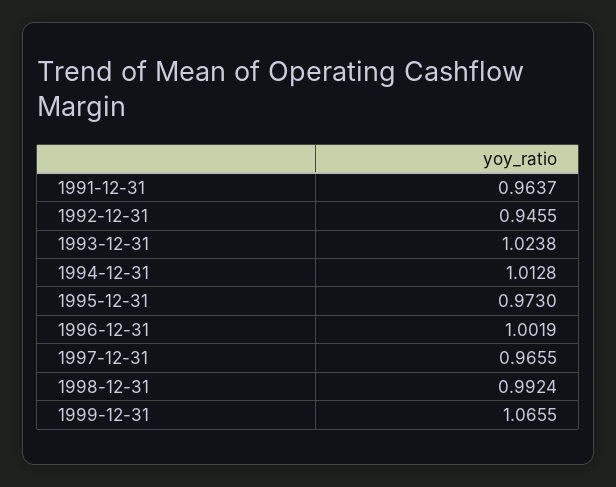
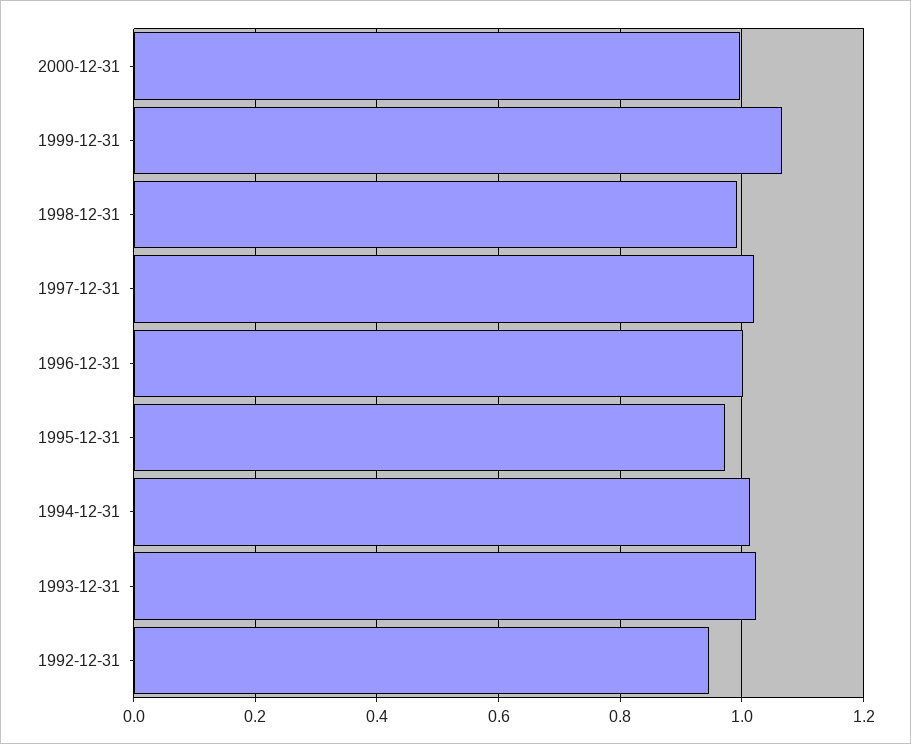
1991-12-31: 0.9637 -> none
1997-12-31: 0.9655 -> 1.02
2000-12-31: none -> 1

